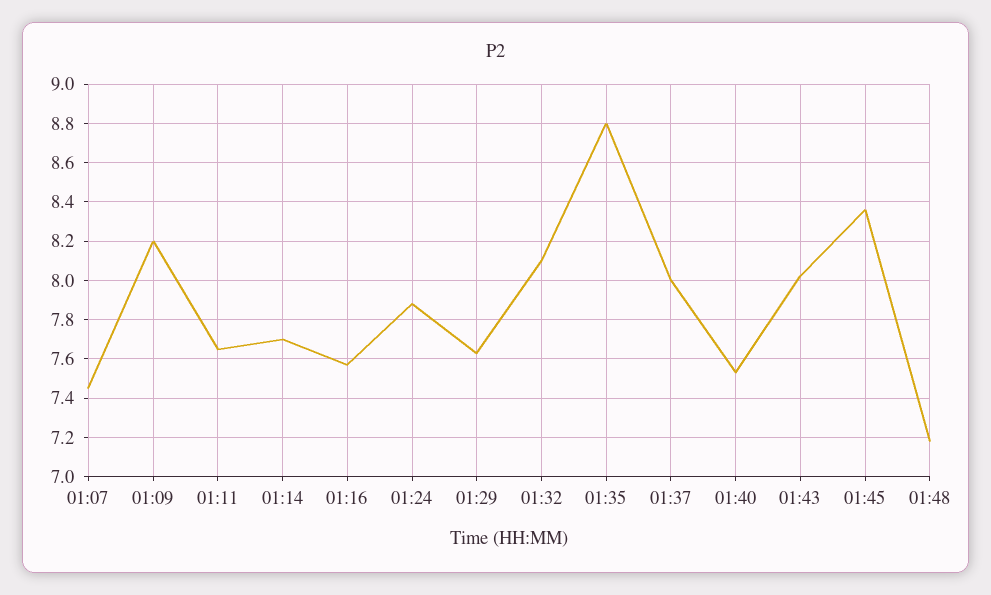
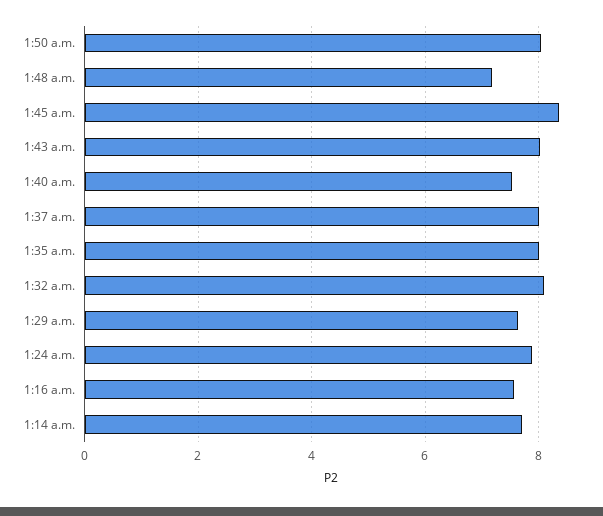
01:07: 7.45 -> none
01:09: 8.2 -> none
01:11: 7.65 -> none
01:35: 8.8 -> 8
1:50 a.m.: none -> 8

